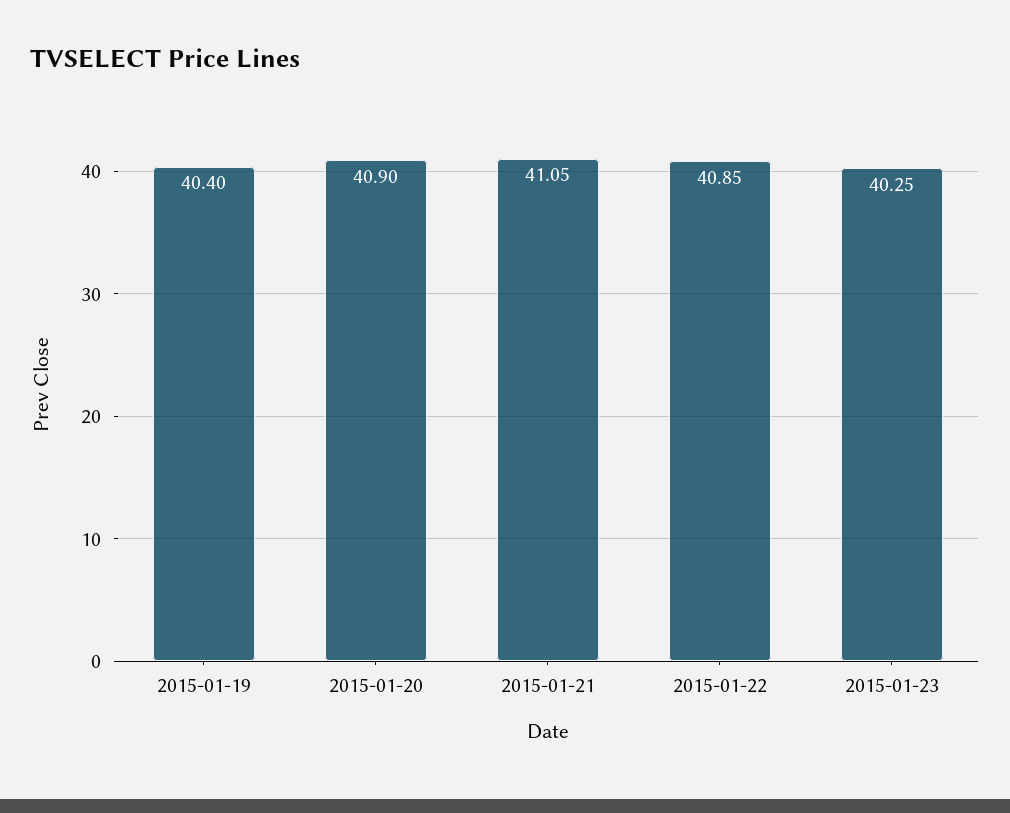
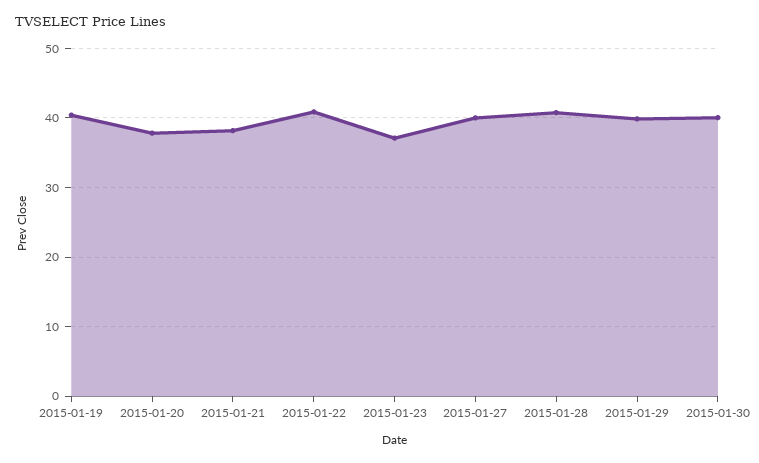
2015-01-20: 40.9 -> 38
2015-01-21: 41.05 -> 38
2015-01-23: 40.25 -> 37
2015-01-27: none -> 40
2015-01-28: none -> 41
2015-01-29: none -> 40
2015-01-30: none -> 40

